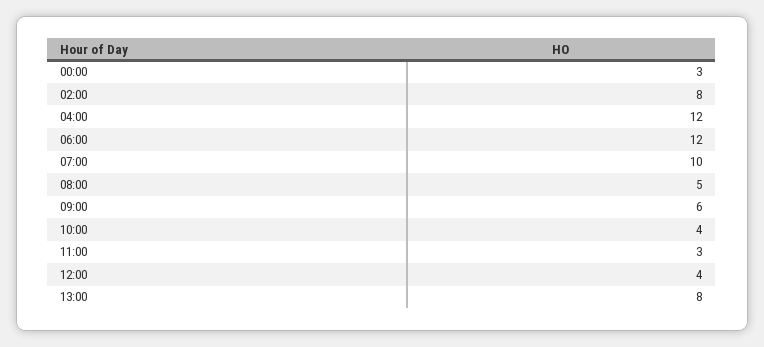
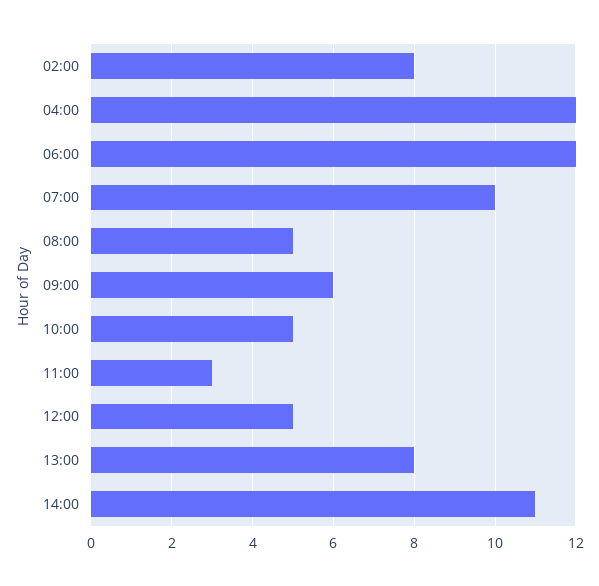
00:00: 3 -> none
10:00: 4 -> 5
12:00: 4 -> 5
14:00: none -> 11

